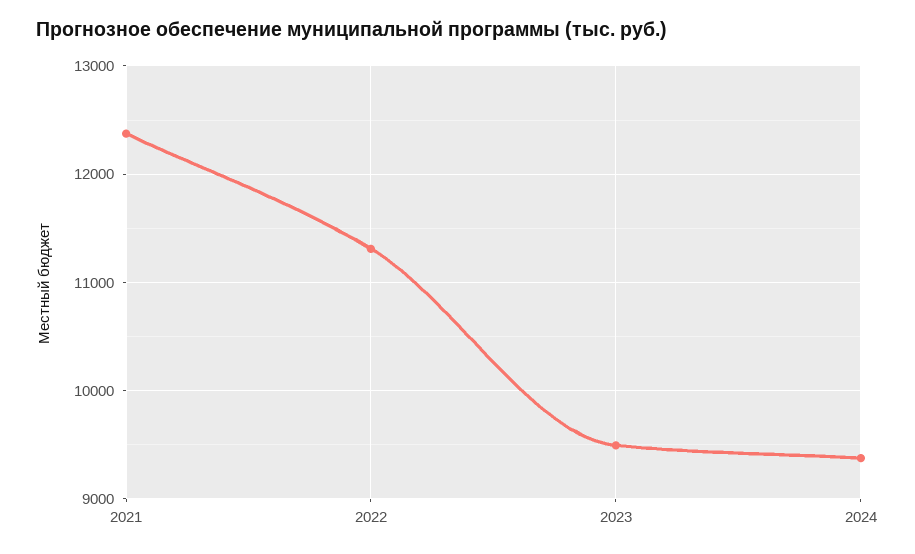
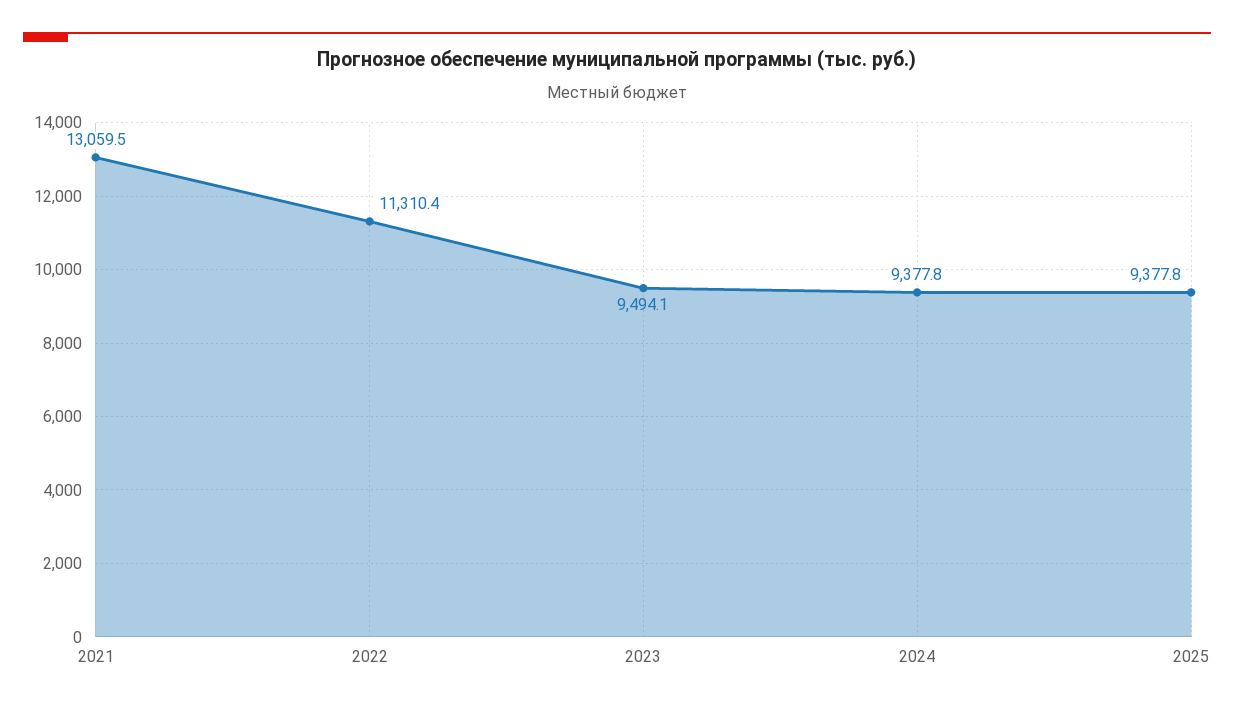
2021: 12400 -> 13059.5
2025: none -> 9377.8

